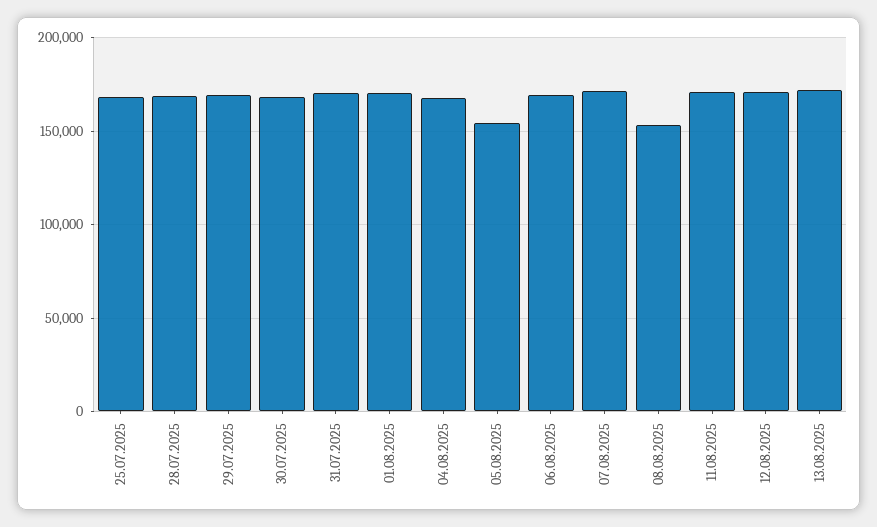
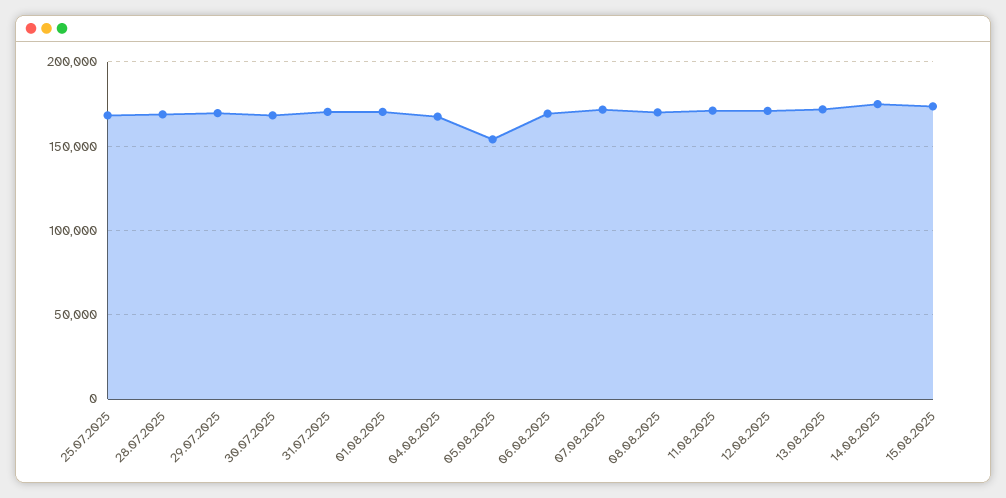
08.08.2025: 155000 -> 170000
14.08.2025: none -> 175000
15.08.2025: none -> 175000

